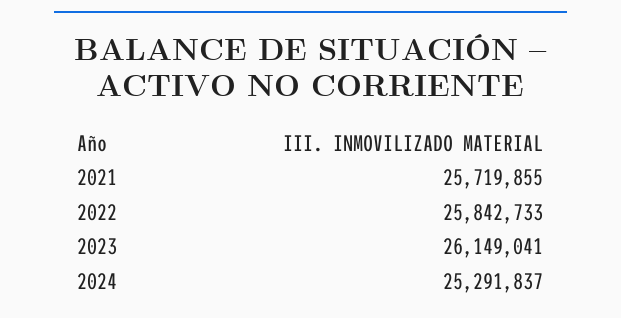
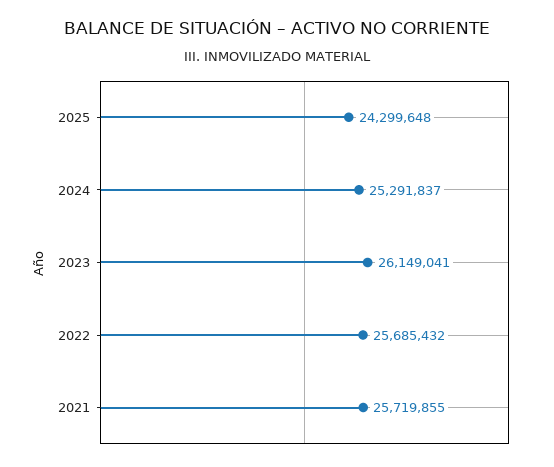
2022: 25842733 -> 25685432
2025: none -> 24299648

